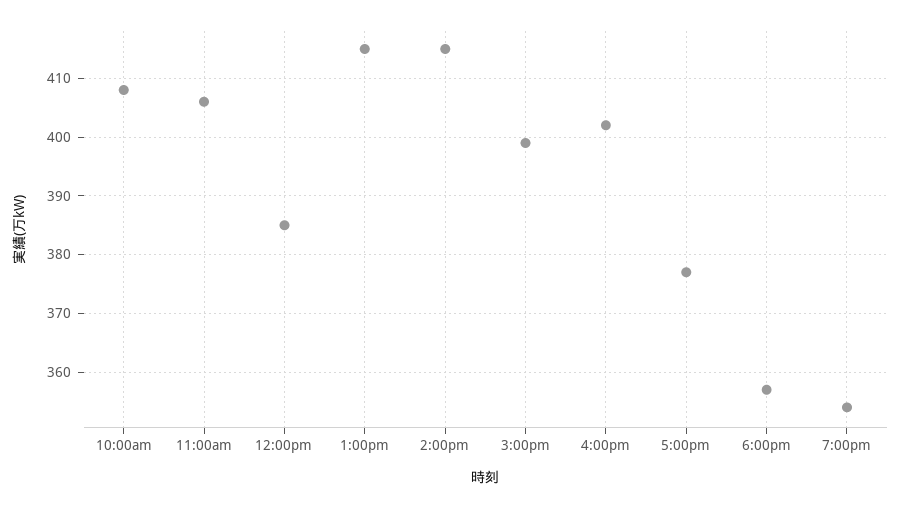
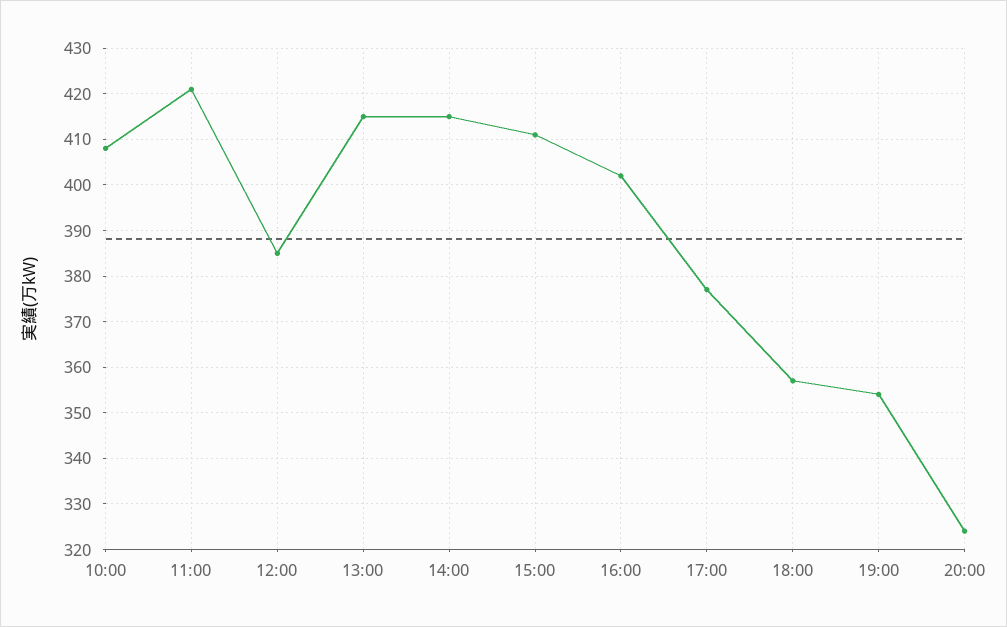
11:00am: 405 -> 420
3:00pm: 400 -> 410
20:00: none -> 325

